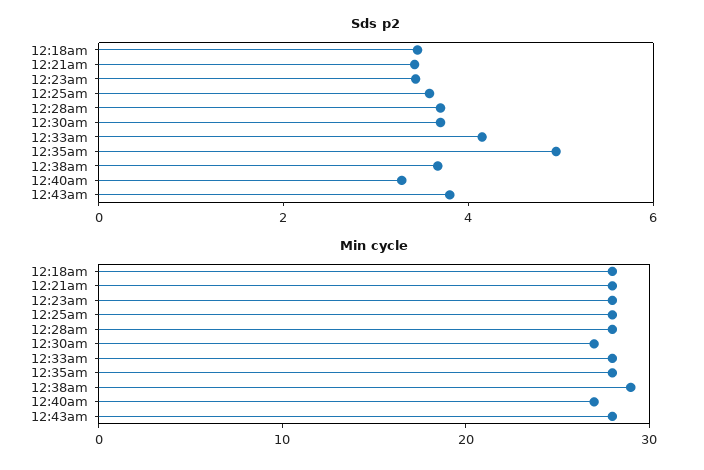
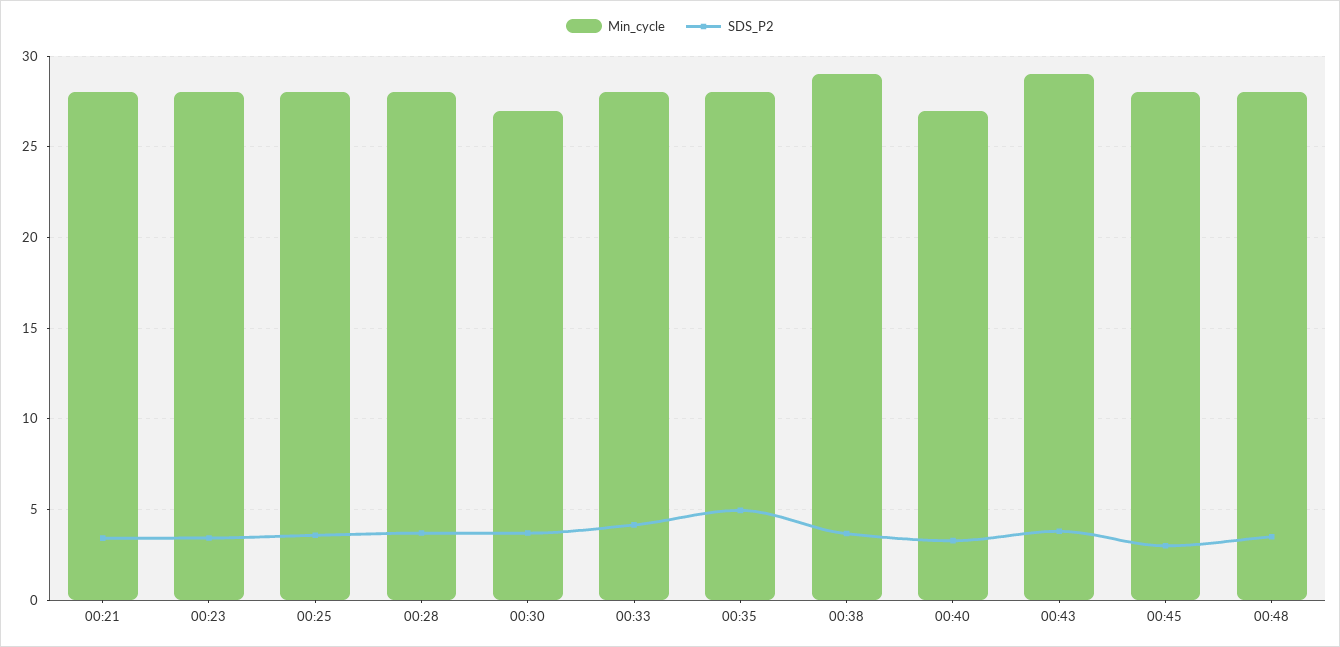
Sds p2, 12:18am: 3.5 -> none
Min cycle, 12:18am: 28 -> none
Min cycle, 12:43am: 28 -> 29
Min cycle, 00:45: none -> 28
Sds p2, 00:45: none -> 3
Min cycle, 00:48: none -> 28
Sds p2, 00:48: none -> 3.5

